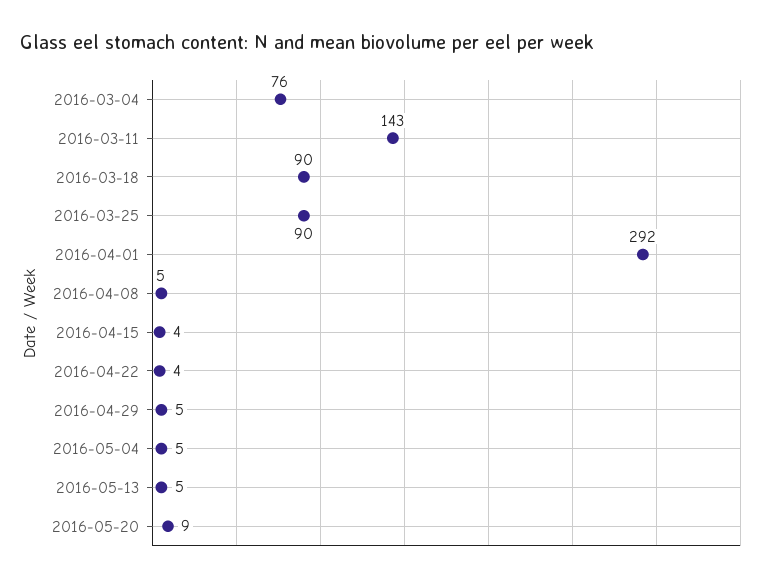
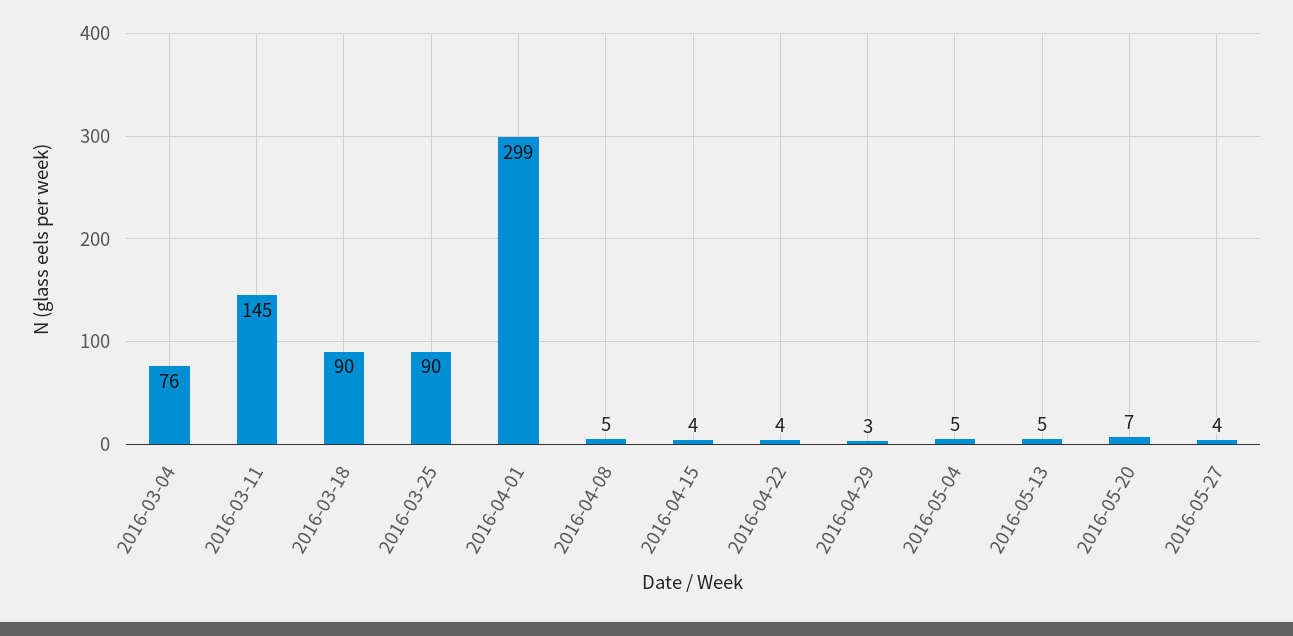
2016-03-11: 143 -> 145
2016-04-01: 292 -> 299
2016-04-29: 5 -> 3
2016-05-20: 9 -> 7
2016-05-27: none -> 4

